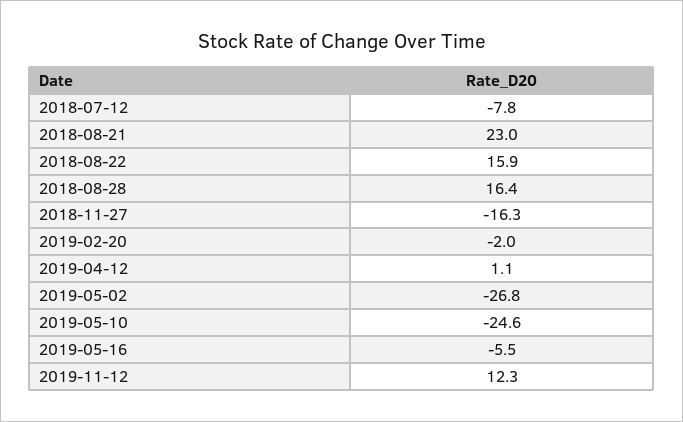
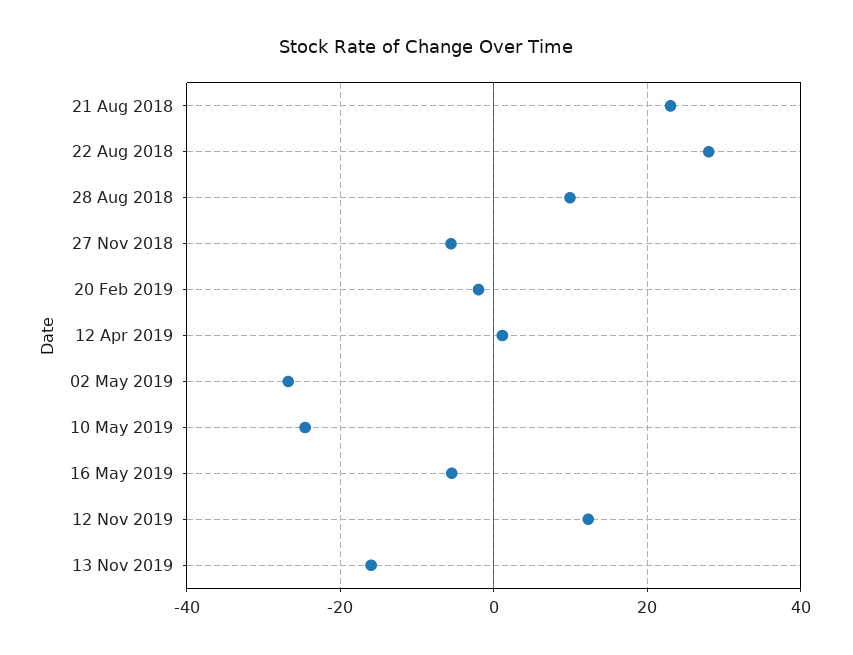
2018-07-12: -7.8 -> none
2018-08-22: 15.9 -> 28
2018-08-28: 16.4 -> 10
2018-11-27: -16.3 -> -6
13 Nov 2019: none -> -16

